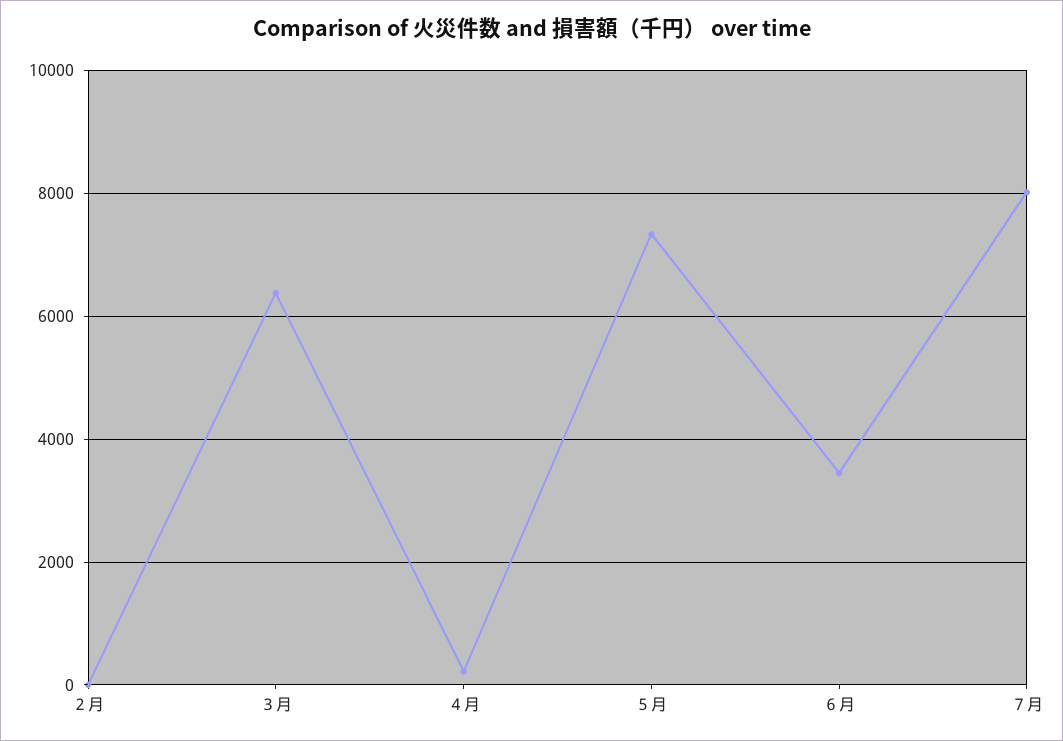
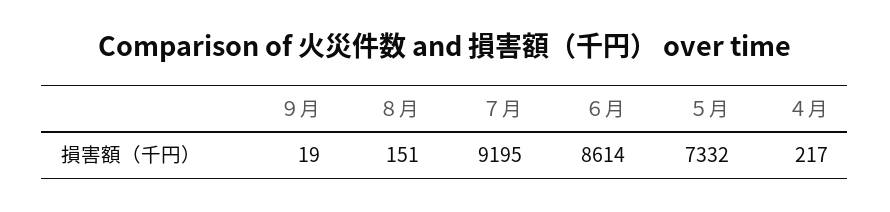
２月: 0 -> none
３月: 6400 -> none
６月: 3400 -> 8614
７月: 8000 -> 9195
９月: none -> 19
８月: none -> 151

